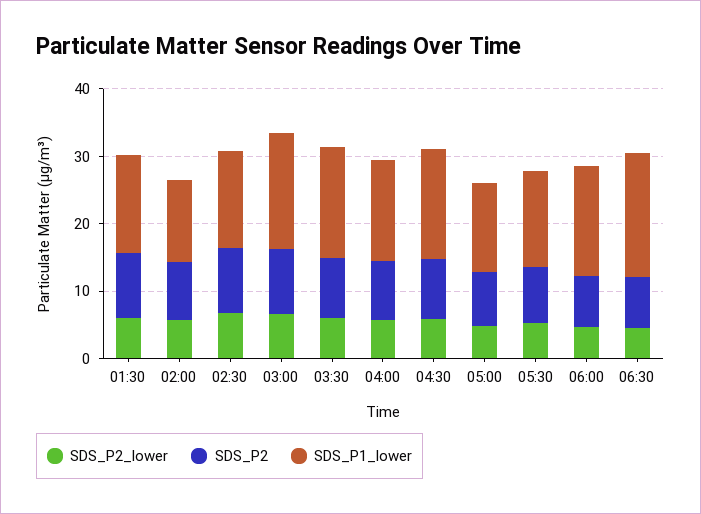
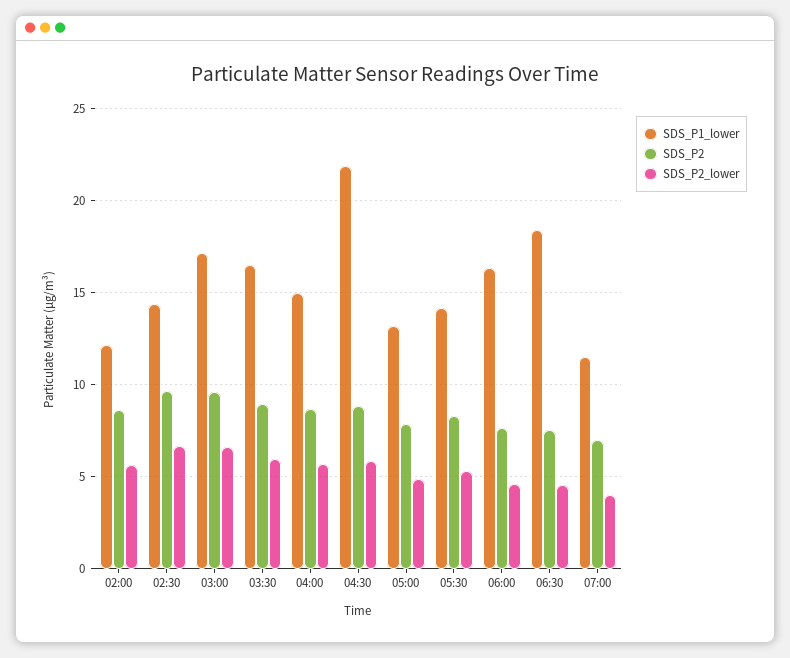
SDS_P2_lower, 01:30: 6 -> none
SDS_P2, 01:30: 10 -> none
SDS_P1_lower, 01:30: 14 -> none
SDS_P1_lower, 04:30: 16 -> 22
SDS_P1_lower, 07:00: none -> 11.5
SDS_P2, 07:00: none -> 7
SDS_P2_lower, 07:00: none -> 4

